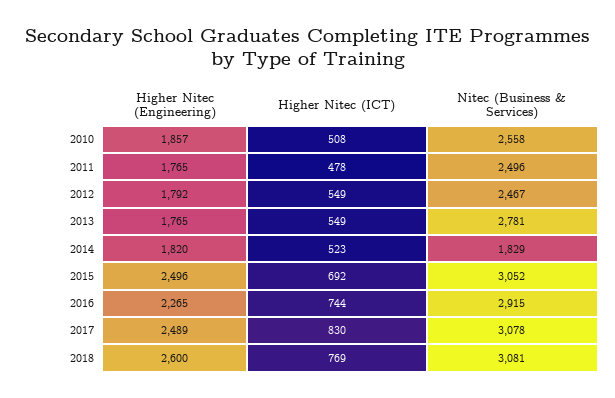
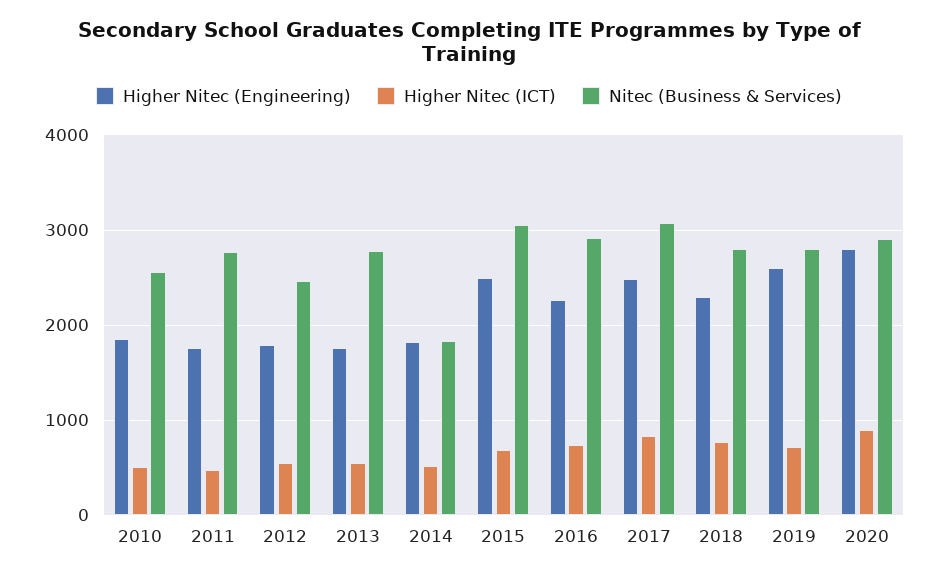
Nitec (Business & Services), 2011: 2496 -> 2800
Higher Nitec (Engineering), 2018: 2600 -> 2300
Nitec (Business & Services), 2018: 3081 -> 2800
Higher Nitec (Engineering), 2019: none -> 2600
Higher Nitec (ICT), 2019: none -> 700
Nitec (Business & Services), 2019: none -> 2800
Higher Nitec (Engineering), 2020: none -> 2800
Higher Nitec (ICT), 2020: none -> 900
Nitec (Business & Services), 2020: none -> 2900

